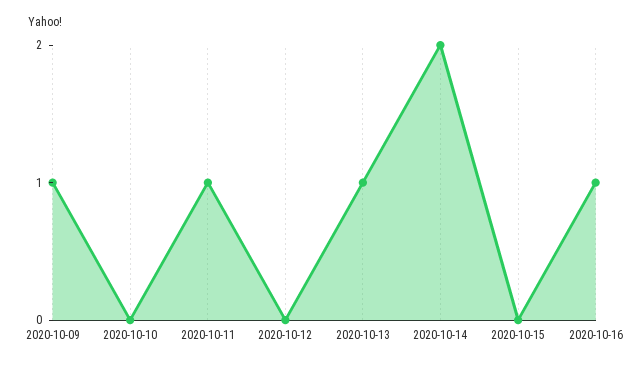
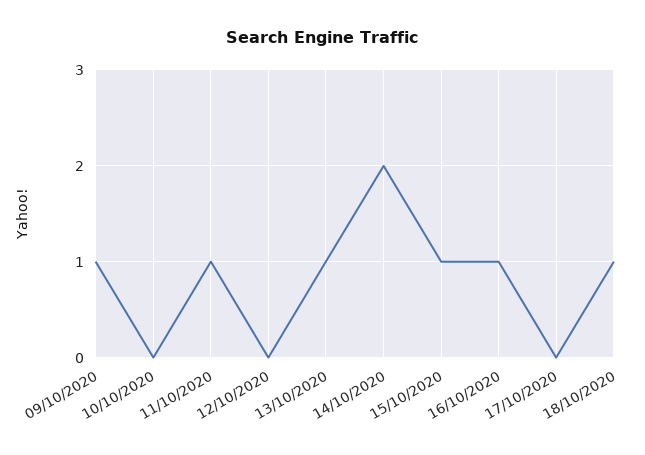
2020-10-15: 0 -> 1
17/10/2020: none -> 0
18/10/2020: none -> 1

